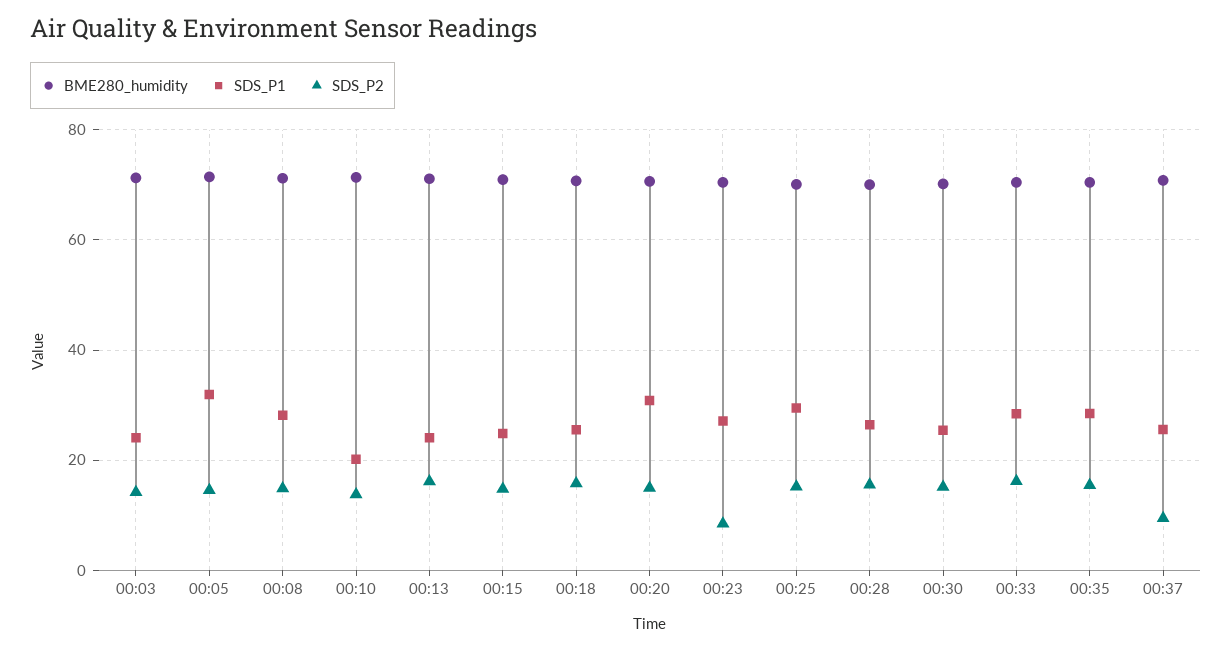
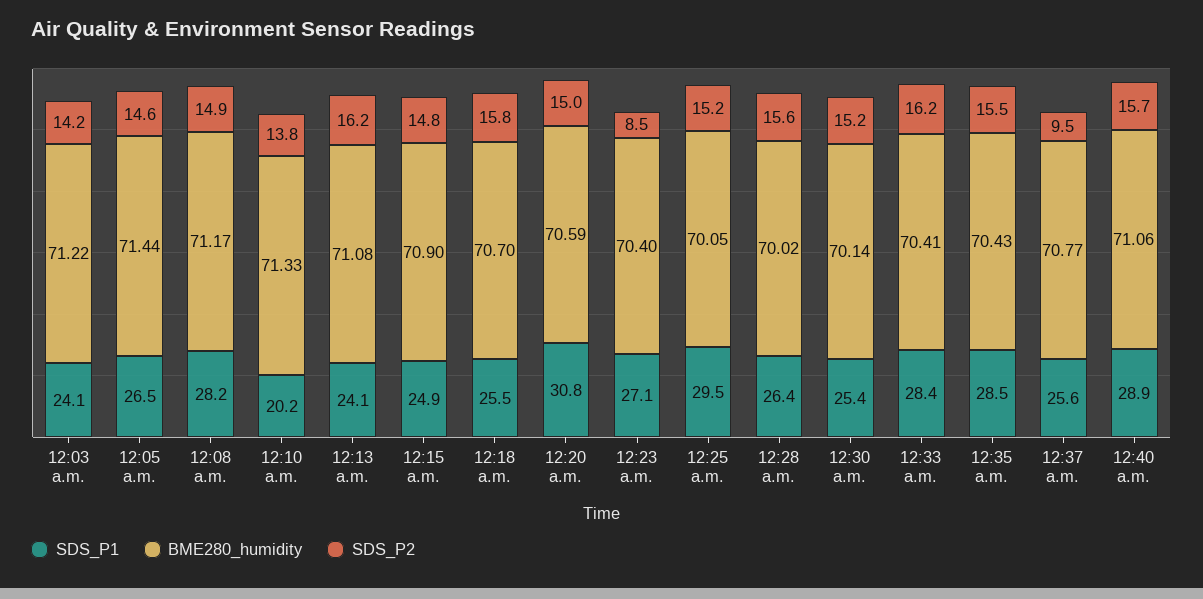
SDS_P1, 00:05: 32 -> 26.5
SDS_P1, 12:40 a.m.: none -> 28.9
BME280_humidity, 12:40 a.m.: none -> 71.06
SDS_P2, 12:40 a.m.: none -> 15.7

